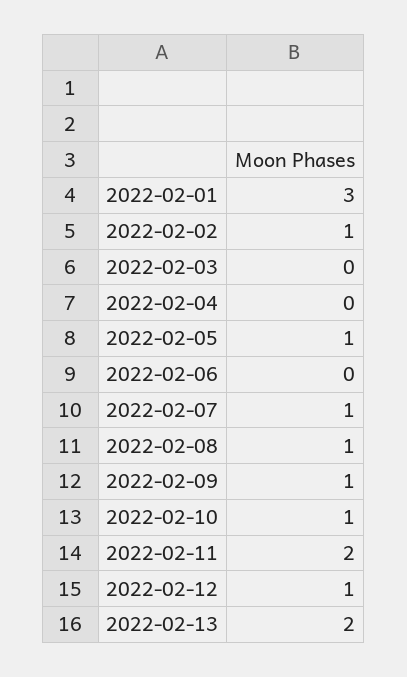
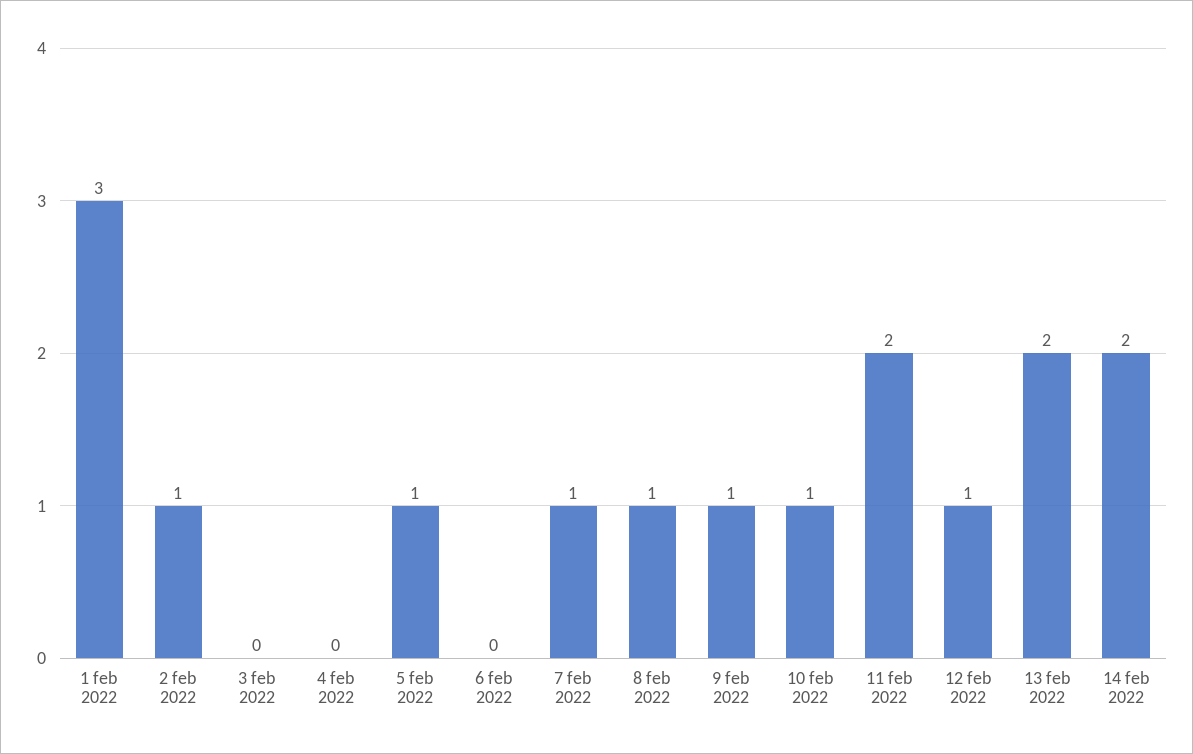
14 feb 2022: none -> 2

